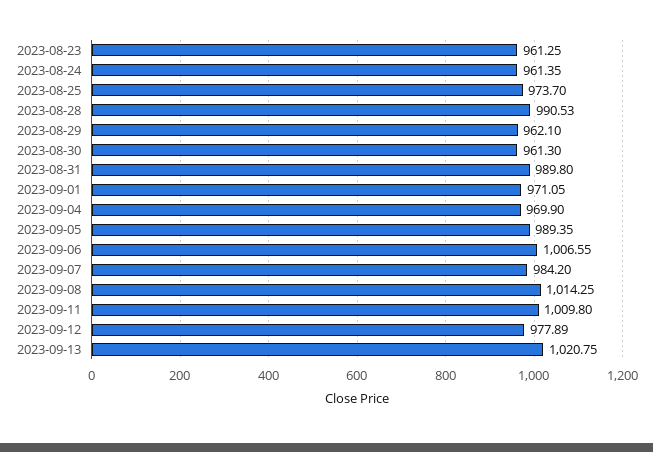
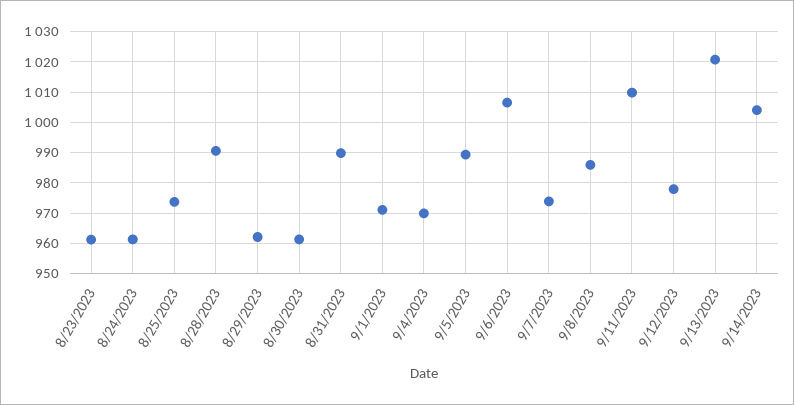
2023-09-07: 984.2 -> 974
2023-09-08: 1014.25 -> 986
9/14/2023: none -> 1004

